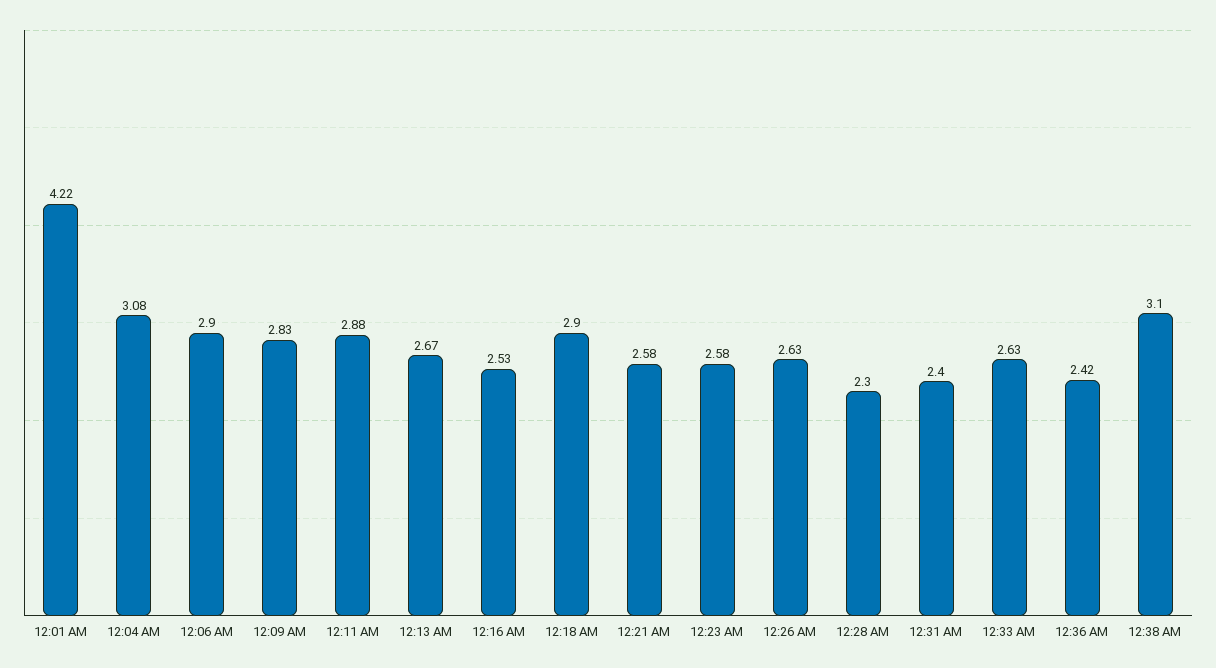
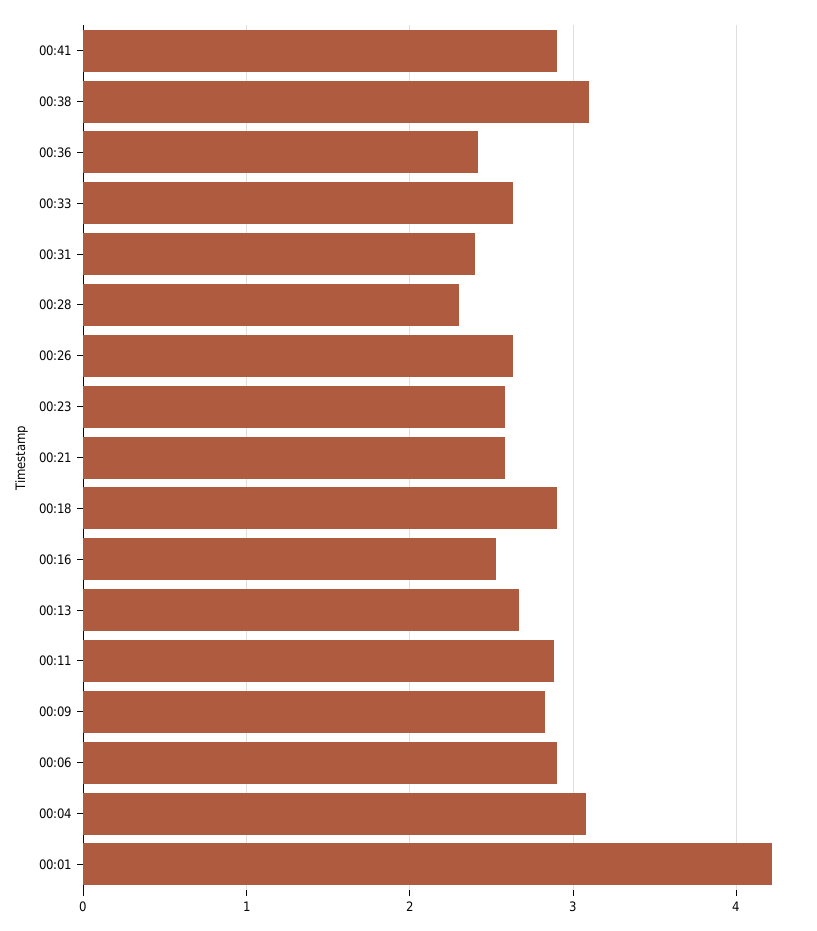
00:41: none -> 2.9

